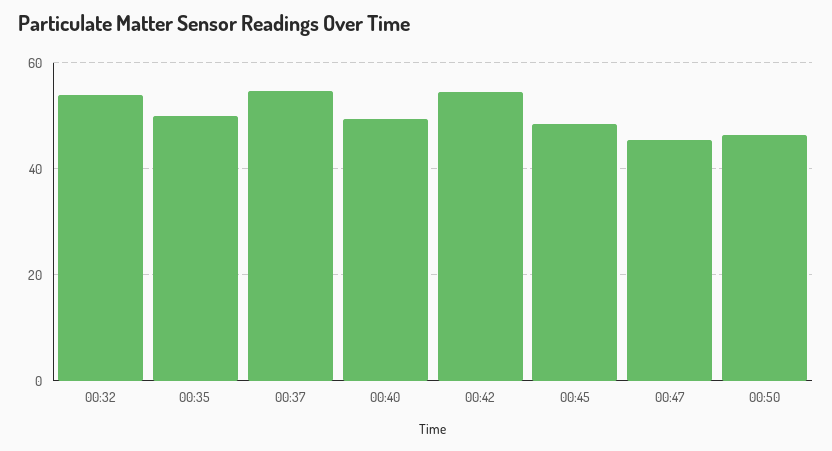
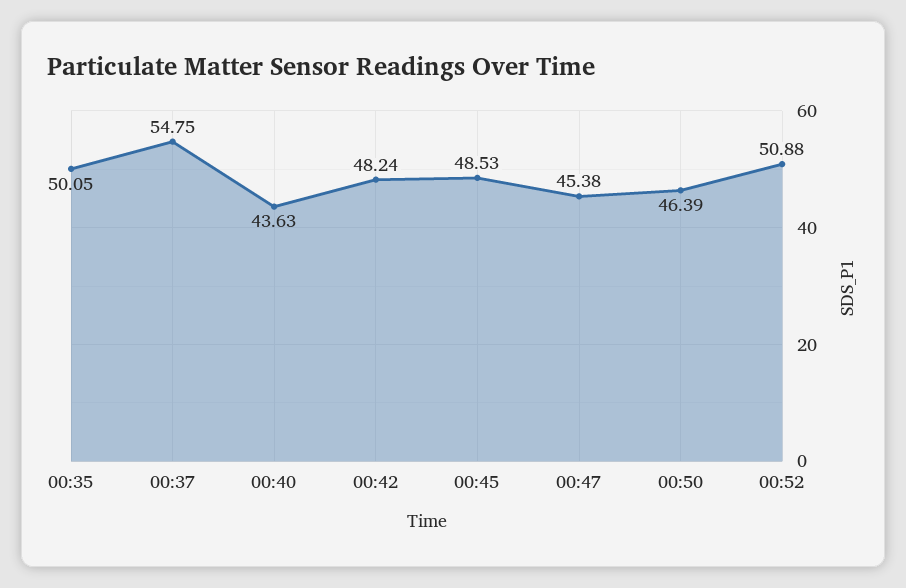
00:32: 54 -> none
00:40: 50 -> 43.63
00:42: 54 -> 48.24
00:52: none -> 50.88

